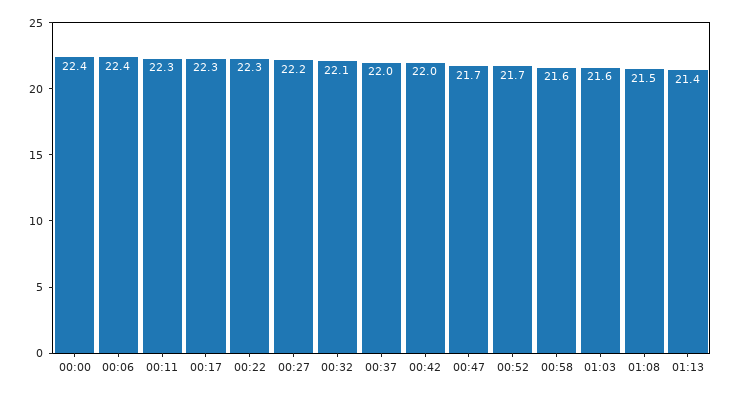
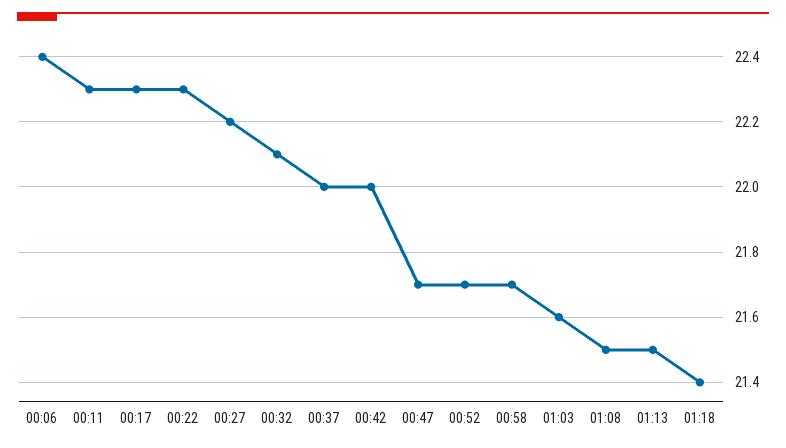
00:00: 22.4 -> none
00:58: 21.6 -> 21.7
01:13: 21.4 -> 21.5
01:18: none -> 21.4

